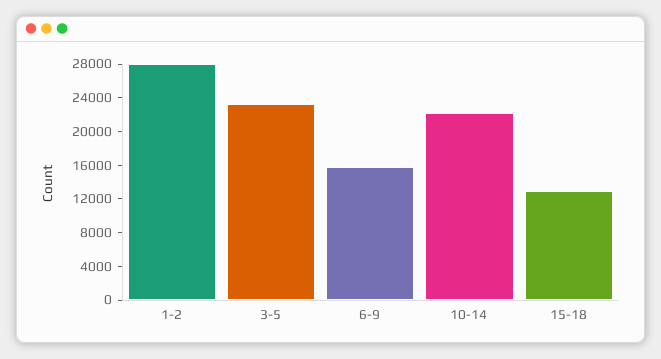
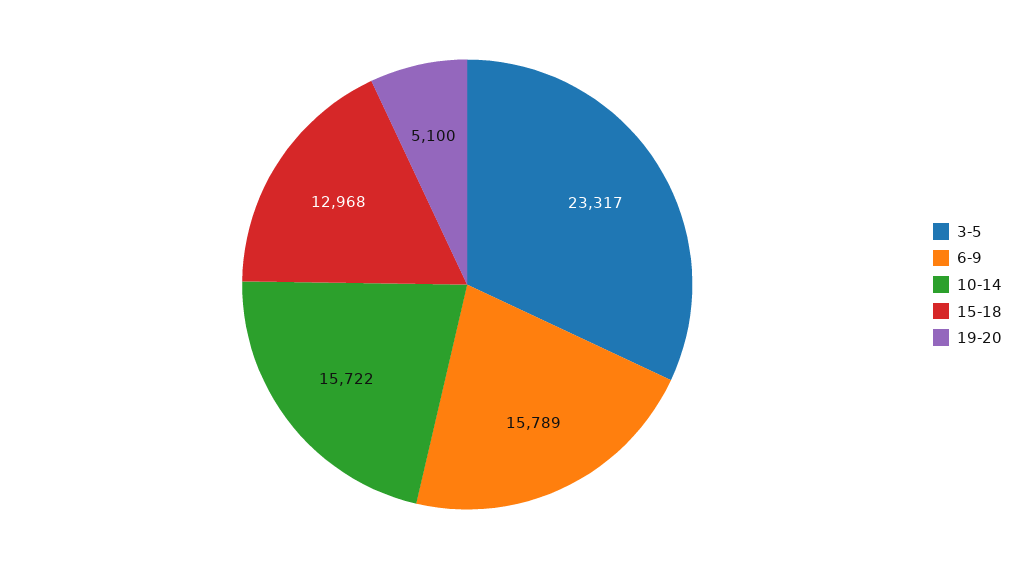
1-2: 28000 -> none
10-14: 22000 -> 15722
19-20: none -> 5100

